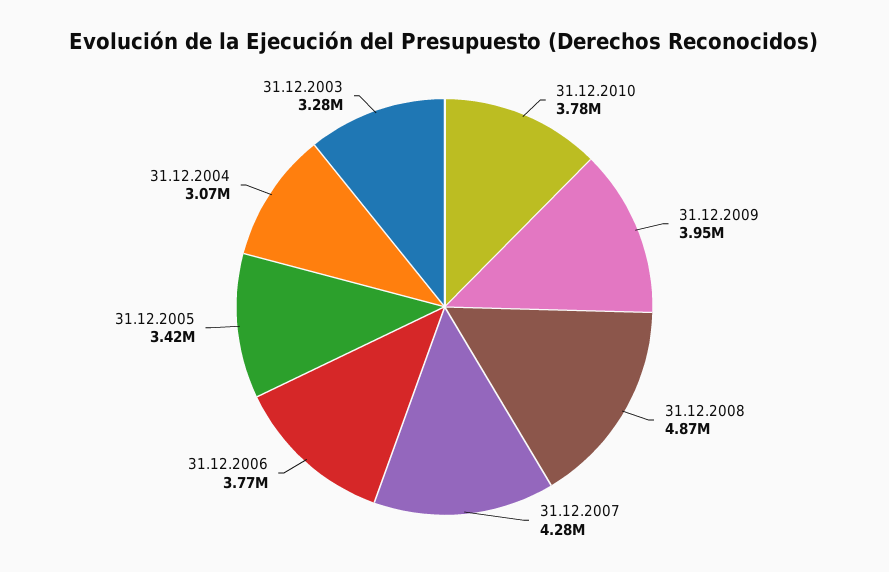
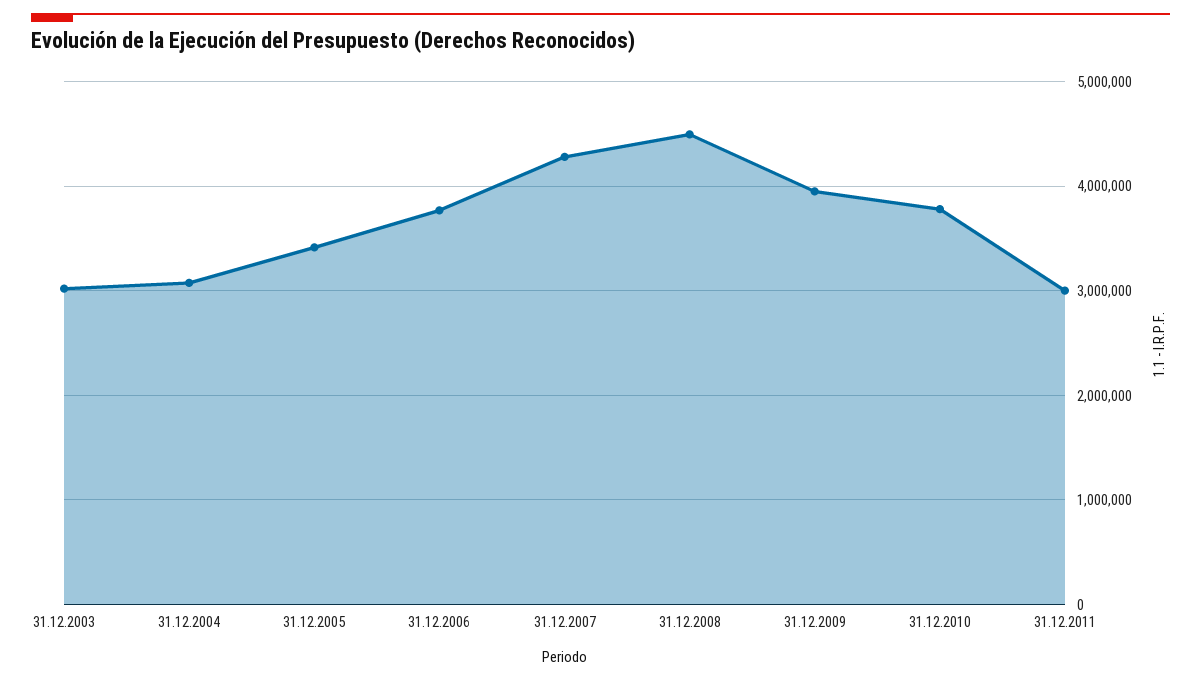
31.12.2008: 4870000 -> 4500000
31.12.2003: 3280000 -> 3000000
31.12.2011: none -> 3000000

